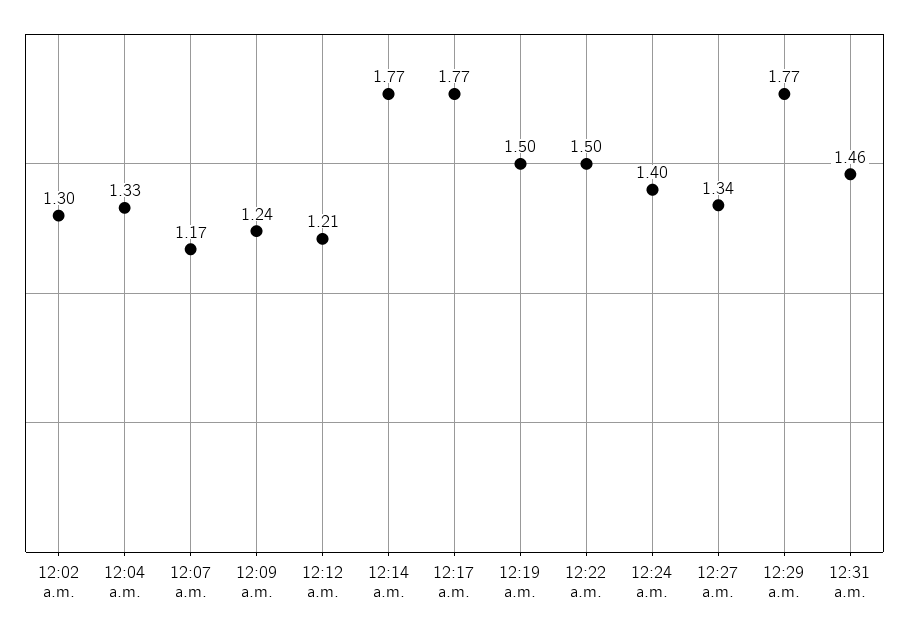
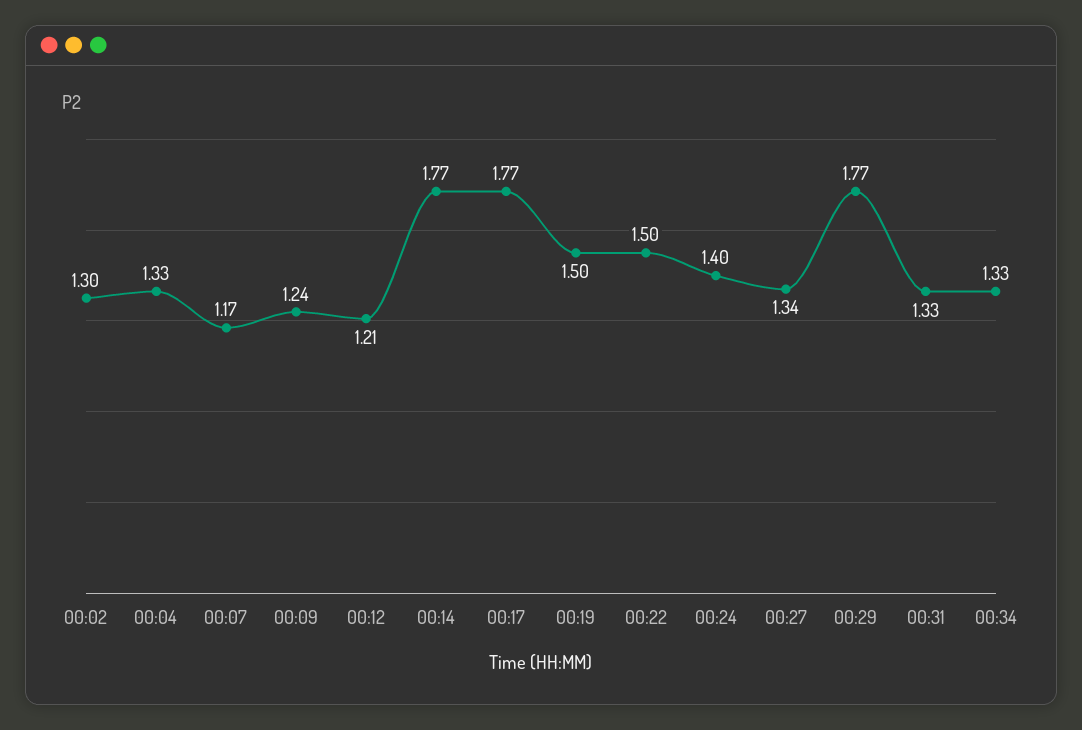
12:31 a.m.: 1.46 -> 1.33
00:34: none -> 1.33

